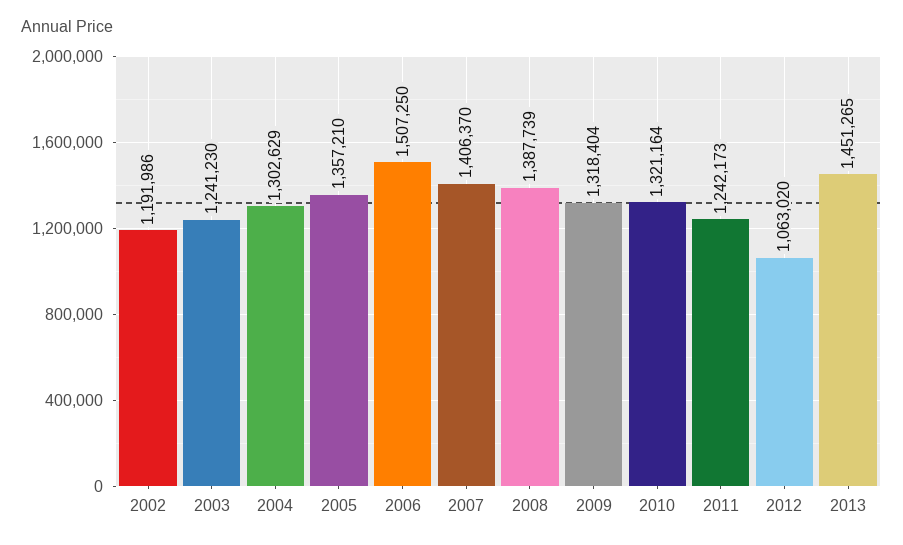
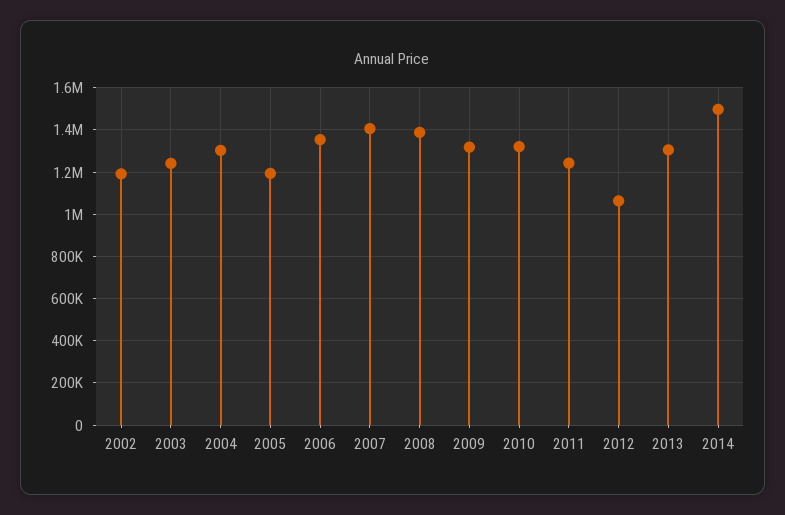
2005: 1357210 -> 1200000
2006: 1507250 -> 1350000
2013: 1451265 -> 1300000
2014: none -> 1500000

